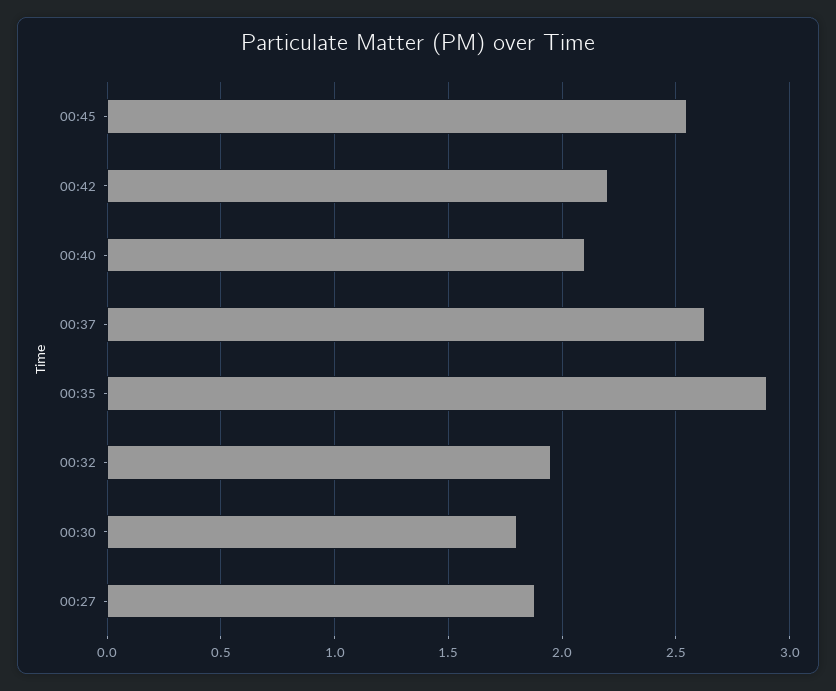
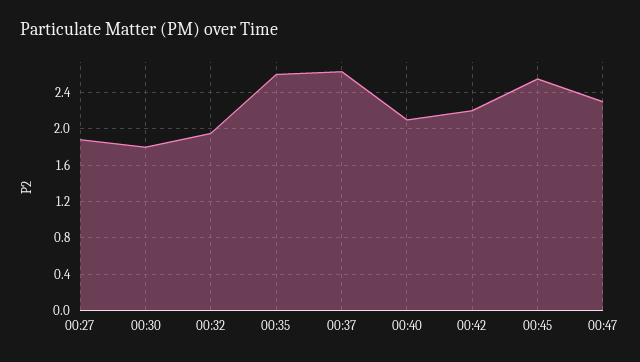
00:35: 2.9 -> 2.6
00:47: none -> 2.3

